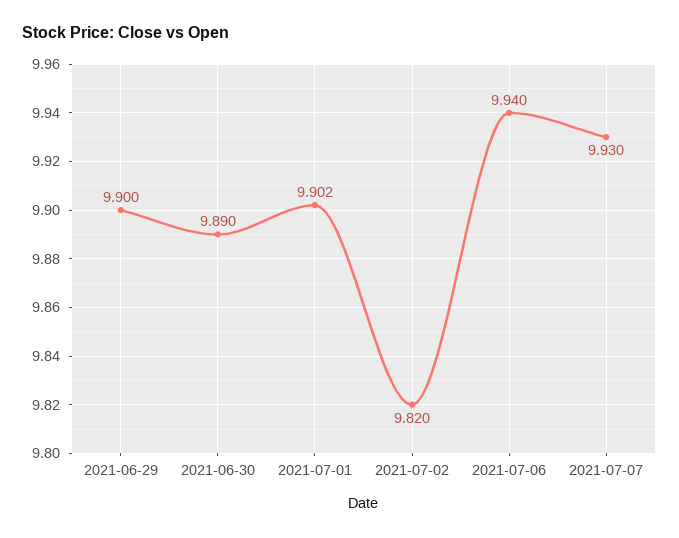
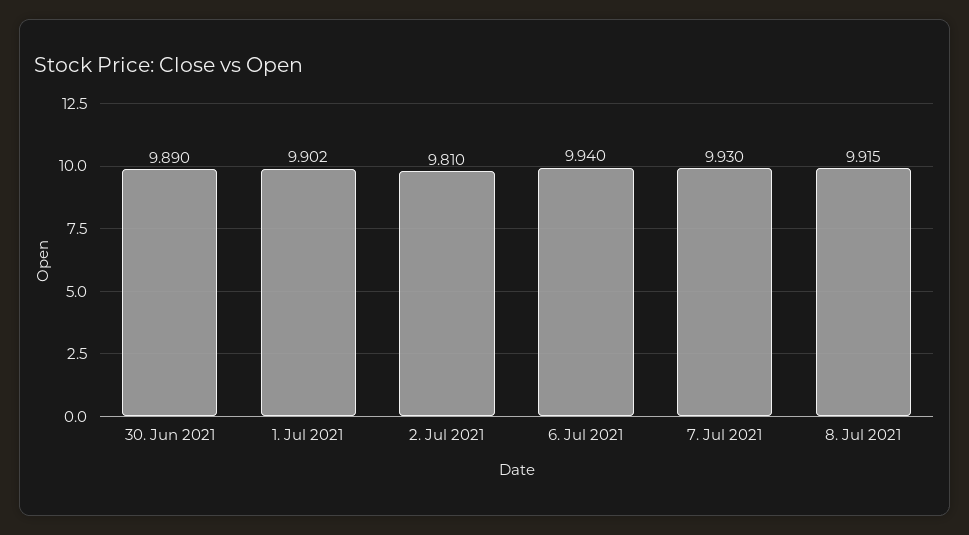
2021-06-29: 9.9 -> none
2021-07-02: 9.82 -> 9.81
8. Jul 2021: none -> 9.915

